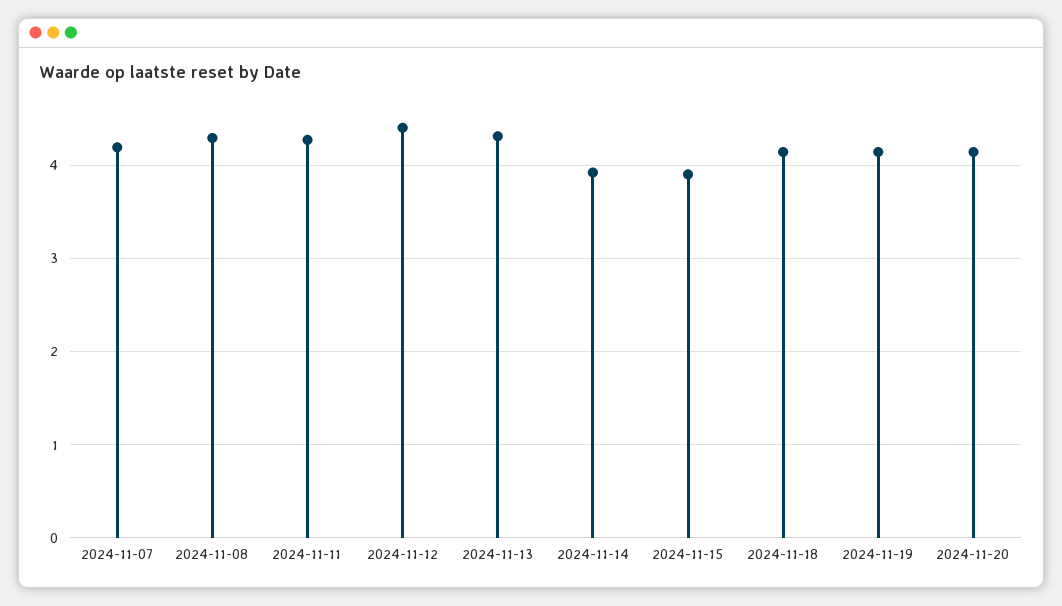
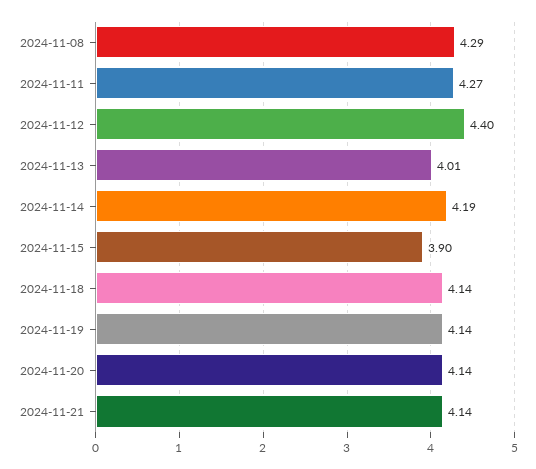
2024-11-07: 4.2 -> none
2024-11-13: 4.3 -> 4.01
2024-11-14: 3.9 -> 4.19
2024-11-21: none -> 4.14

